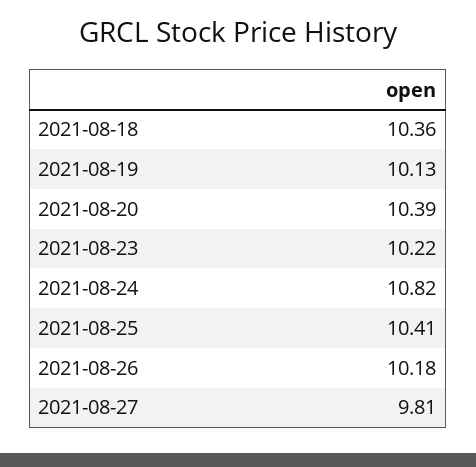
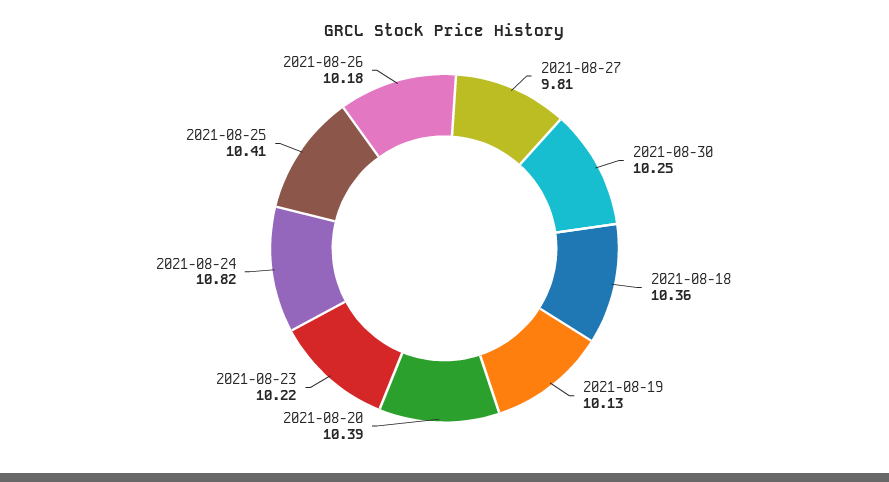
2021-08-30: none -> 10.25

